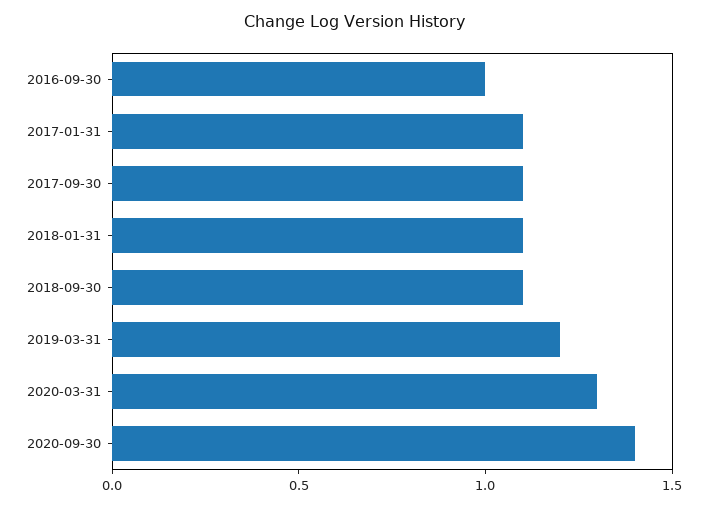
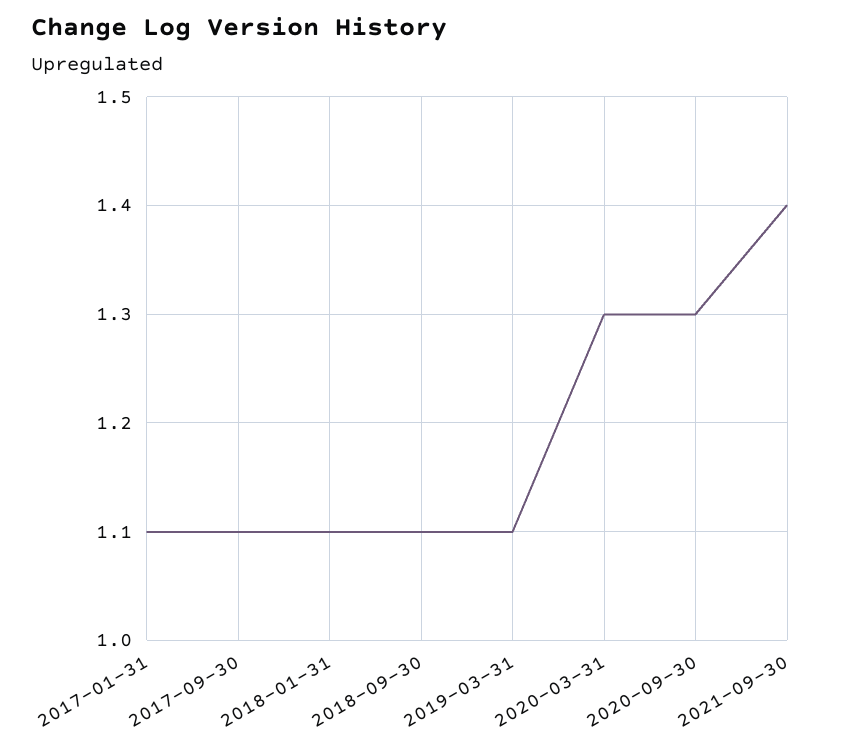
2016-09-30: 1 -> none
2019-03-31: 1.2 -> 1.1
2020-09-30: 1.4 -> 1.3
2021-09-30: none -> 1.4

